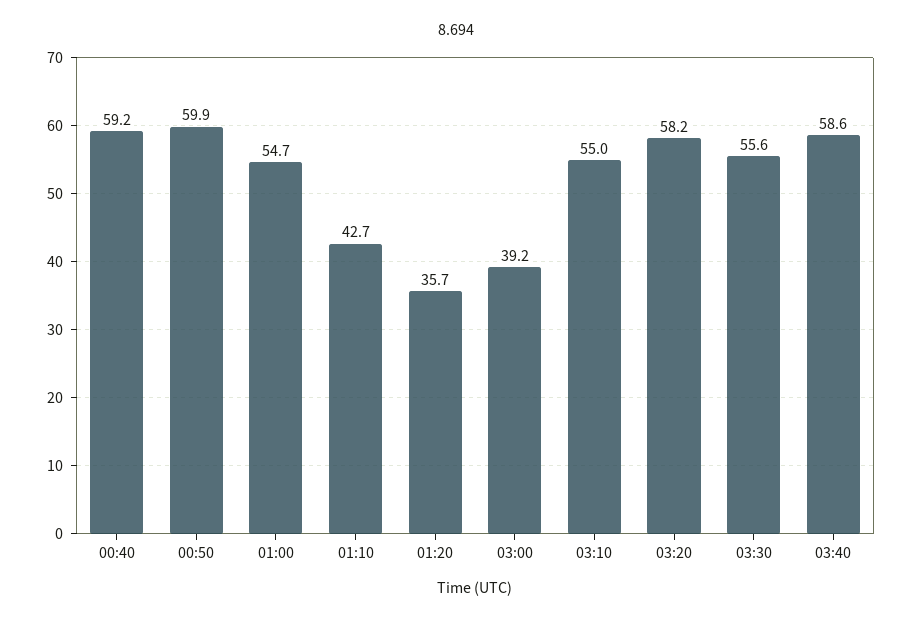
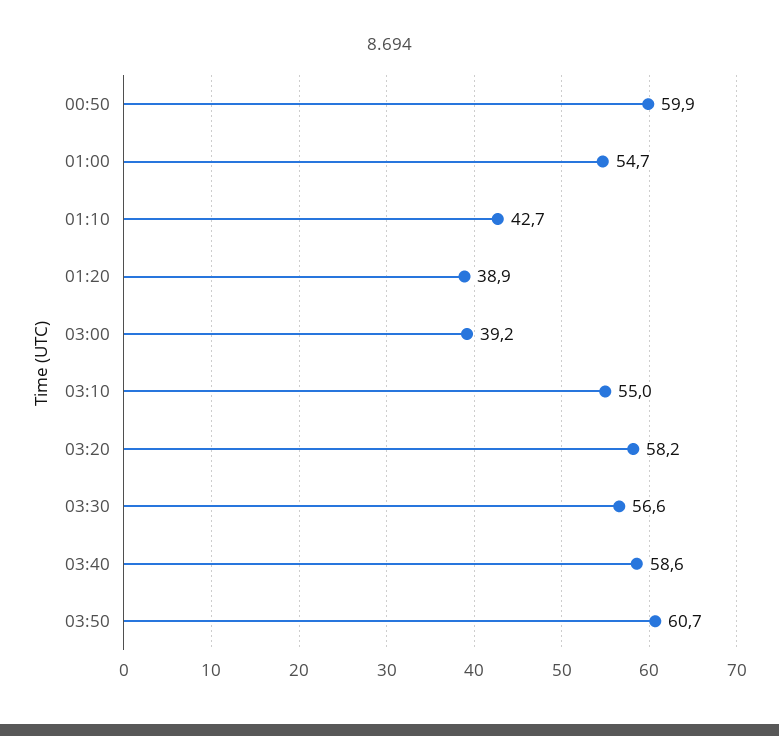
00:40: 59.2 -> none
01:20: 35.7 -> 38.9
03:30: 55.6 -> 56.6
03:50: none -> 60.7

